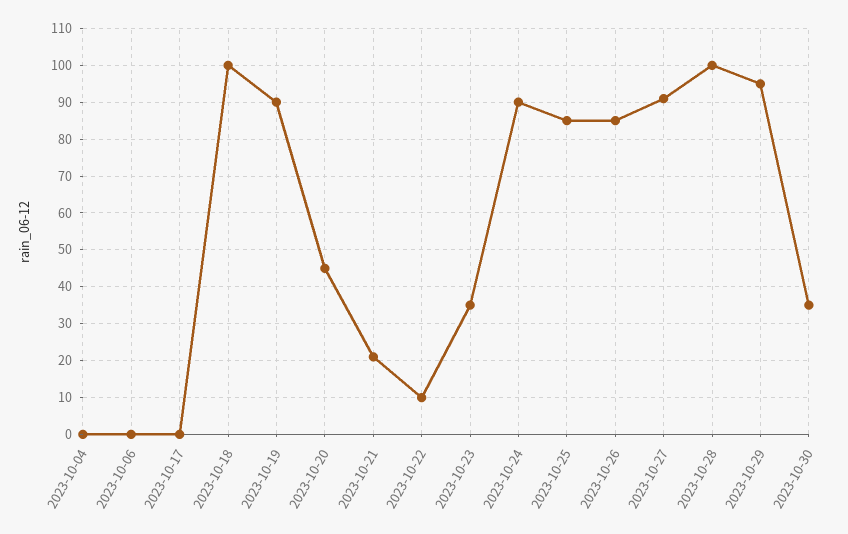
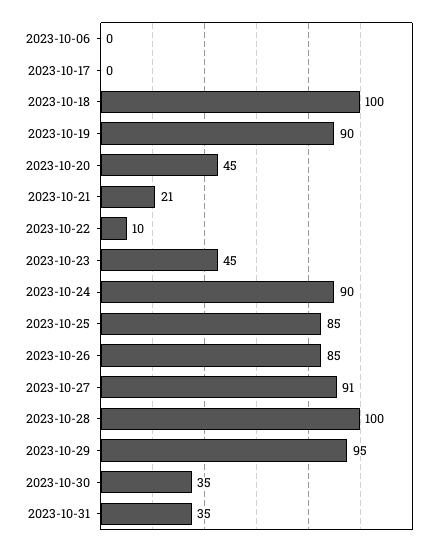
2023-10-04: 0 -> none
2023-10-23: 35 -> 45
2023-10-31: none -> 35

